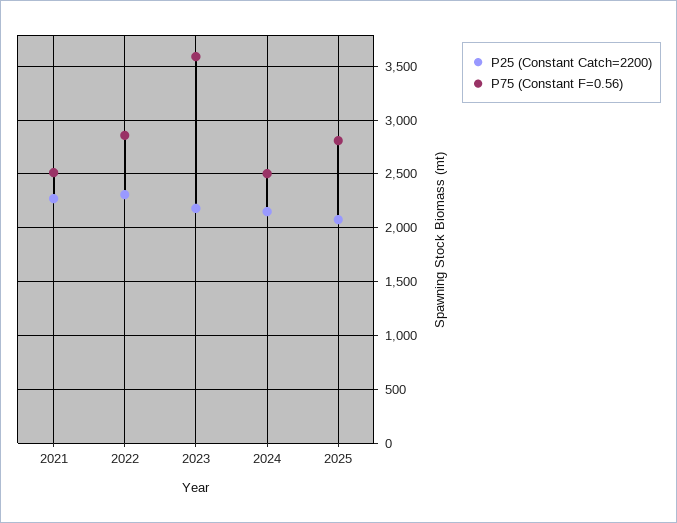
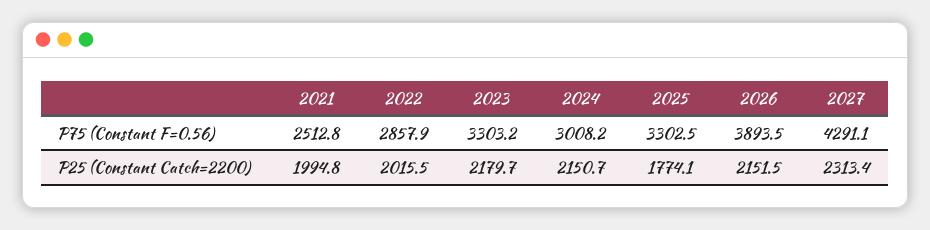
P25 (Constant Catch=2200), 2021: 2300 -> 1994.8
P25 (Constant Catch=2200), 2022: 2300 -> 2015.5
P75 (Constant F=0.56), 2023: 3600 -> 3303.2
P75 (Constant F=0.56), 2024: 2500 -> 3008.2
P25 (Constant Catch=2200), 2025: 2100 -> 1774.1
P75 (Constant F=0.56), 2025: 2800 -> 3302.5
P75 (Constant F=0.56), 2026: none -> 3893.5
P75 (Constant F=0.56), 2027: none -> 4291.1
P25 (Constant Catch=2200), 2026: none -> 2151.5
P25 (Constant Catch=2200), 2027: none -> 2313.4

